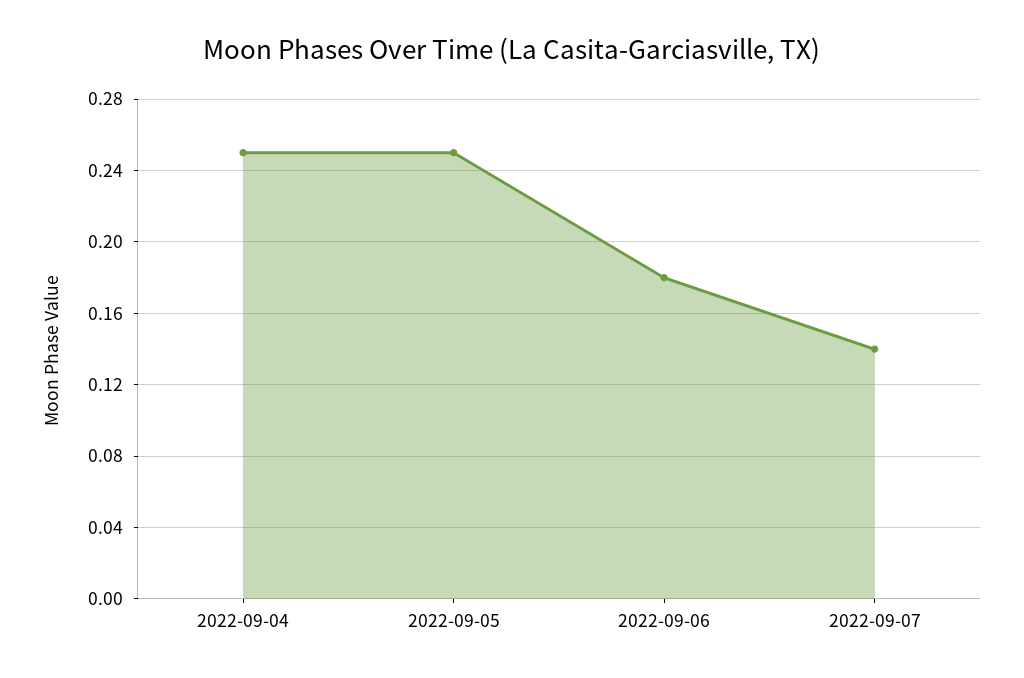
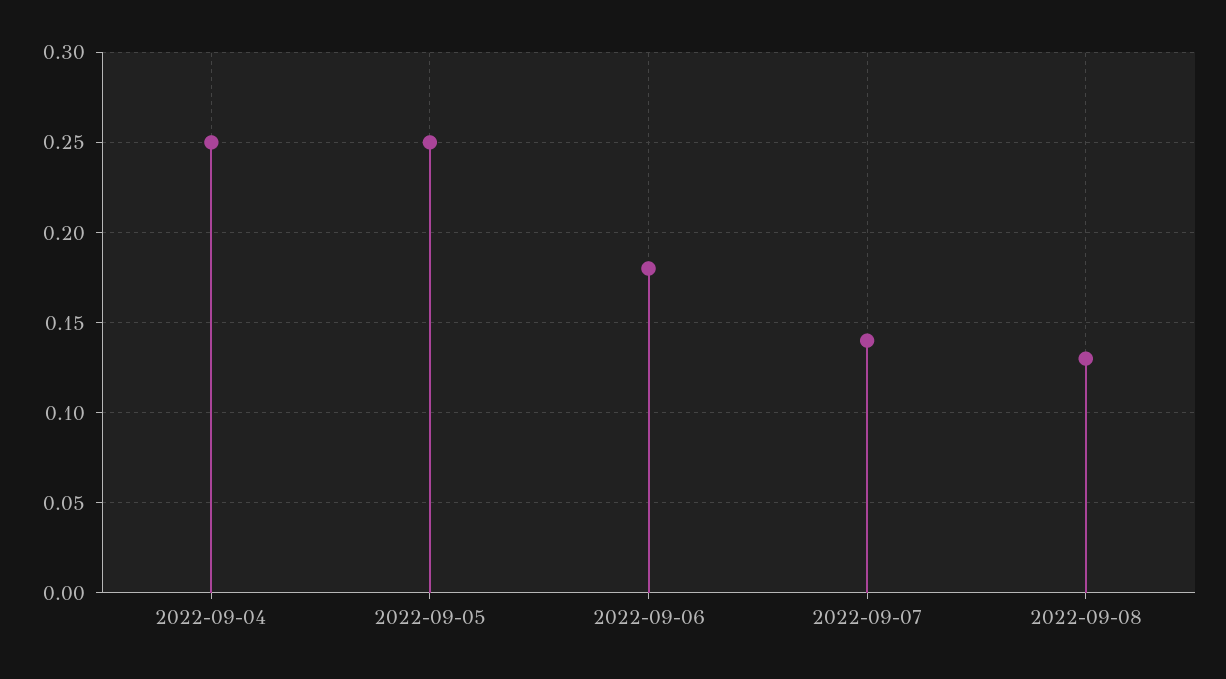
2022-09-08: none -> 0.13

